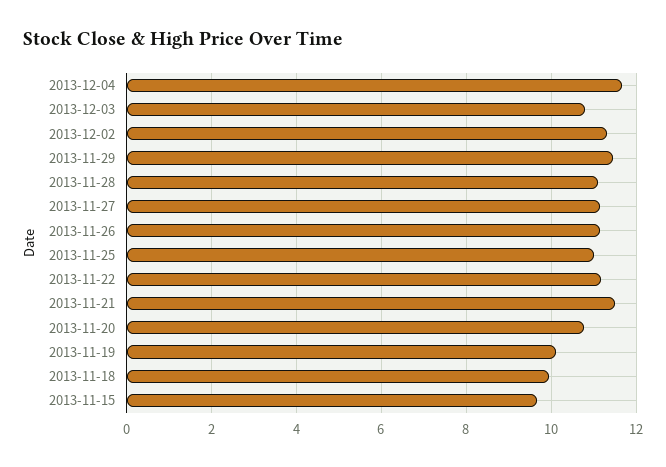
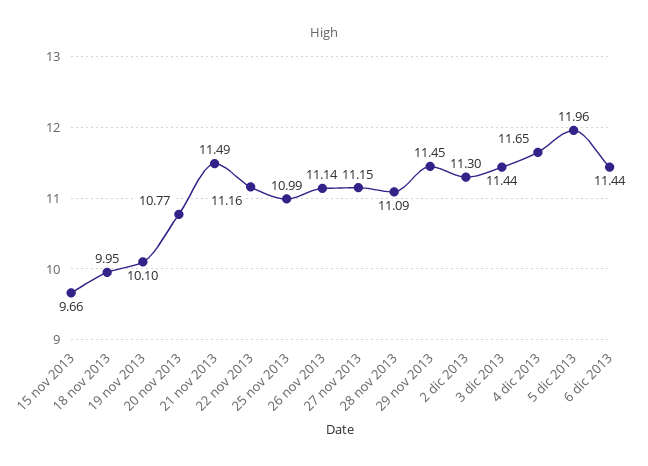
2013-12-03: 10.8 -> 11.44
5 dic 2013: none -> 11.96
6 dic 2013: none -> 11.44

